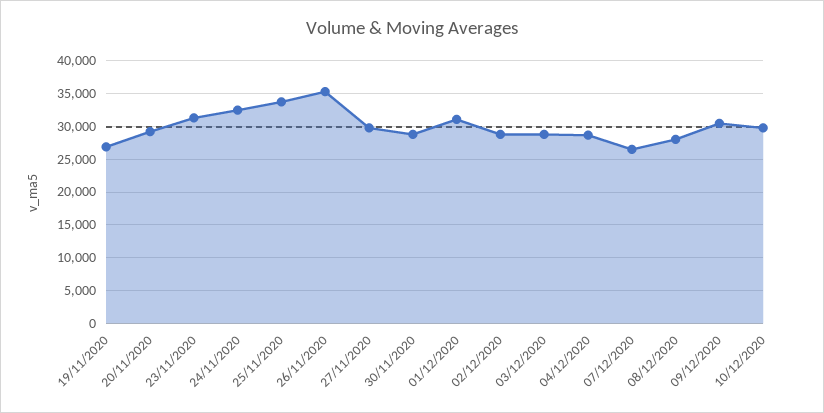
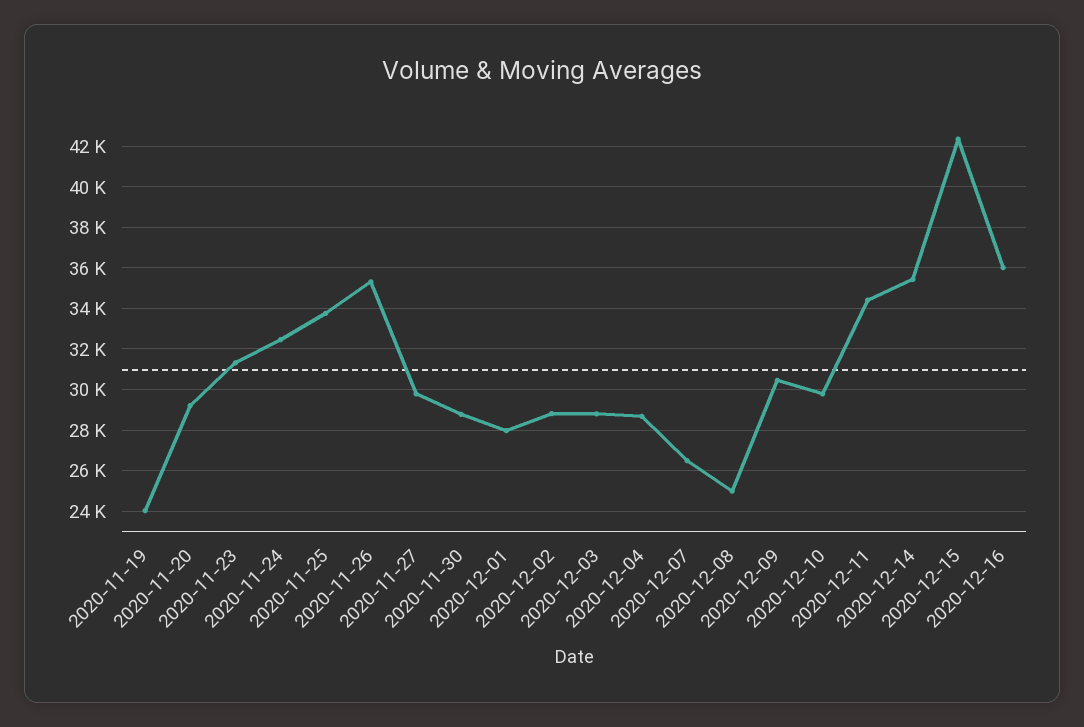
19/11/2020: 27000 -> 24000
01/12/2020: 31000 -> 28000
08/12/2020: 28000 -> 25000
2020-12-11: none -> 34500
2020-12-14: none -> 35500
2020-12-15: none -> 42500
2020-12-16: none -> 36000

